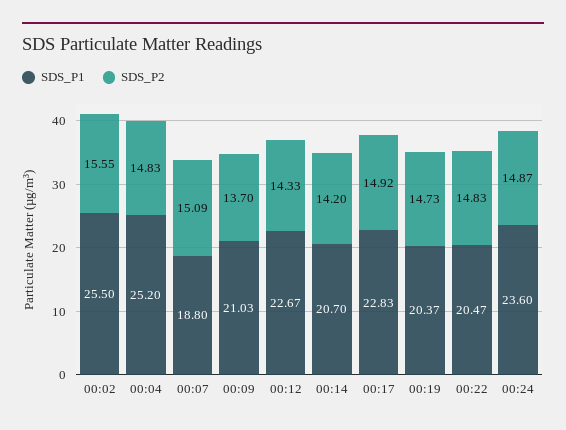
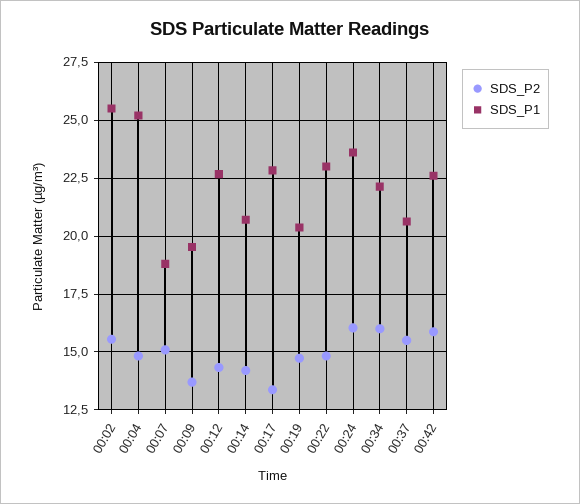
SDS_P1, 00:09: 21.03 -> 19.5
SDS_P2, 00:17: 14.92 -> 13.5
SDS_P1, 00:22: 20.47 -> 23
SDS_P2, 00:24: 14.87 -> 16
SDS_P2, 00:34: none -> 16
SDS_P1, 00:34: none -> 22
SDS_P2, 00:37: none -> 15.5
SDS_P1, 00:37: none -> 20.5
SDS_P2, 00:42: none -> 16
SDS_P1, 00:42: none -> 22.5

